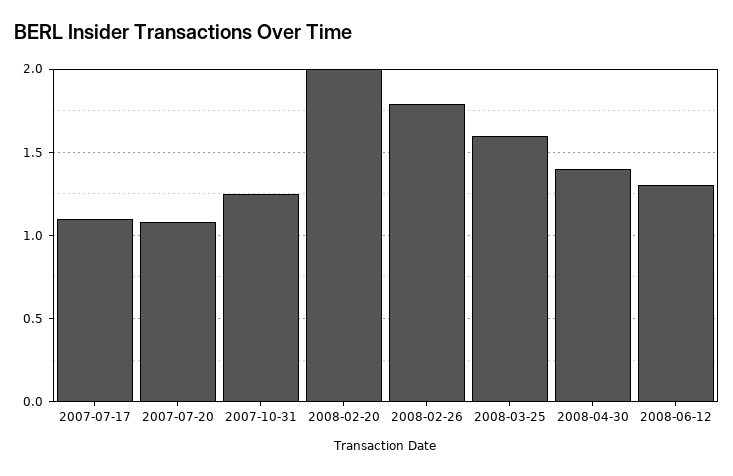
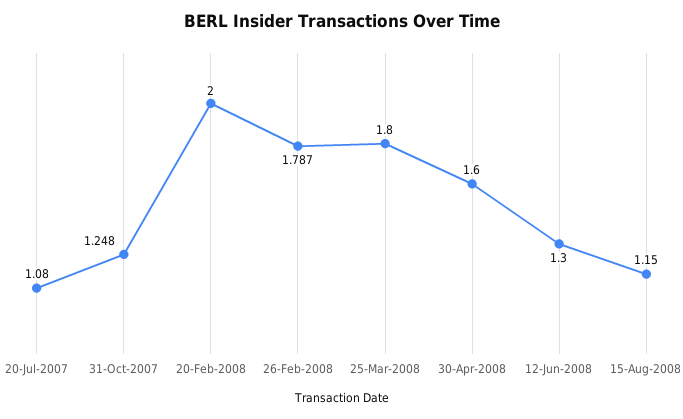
2007-07-17: 1.1 -> none
2008-03-25: 1.6 -> 1.8
2008-04-30: 1.4 -> 1.6
15-Aug-2008: none -> 1.15

